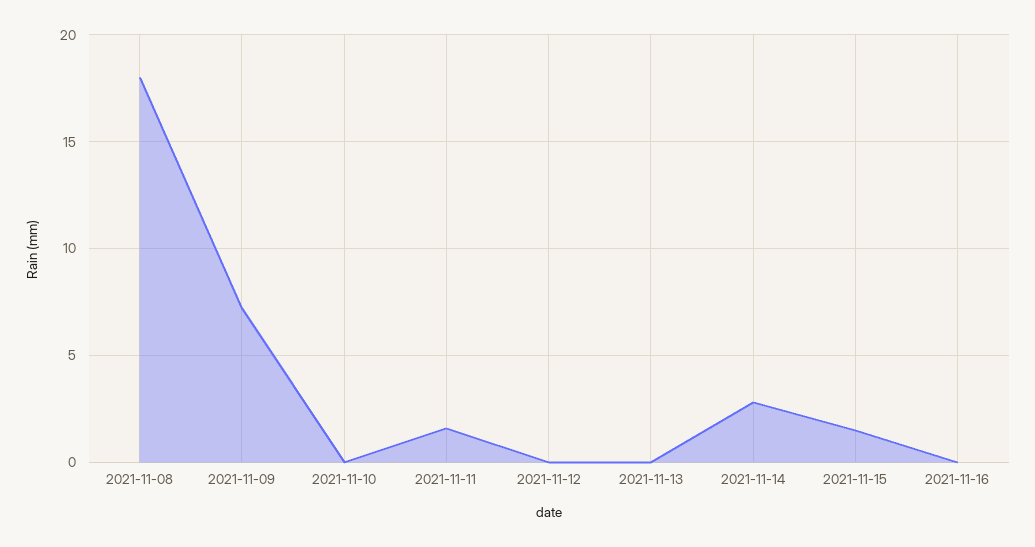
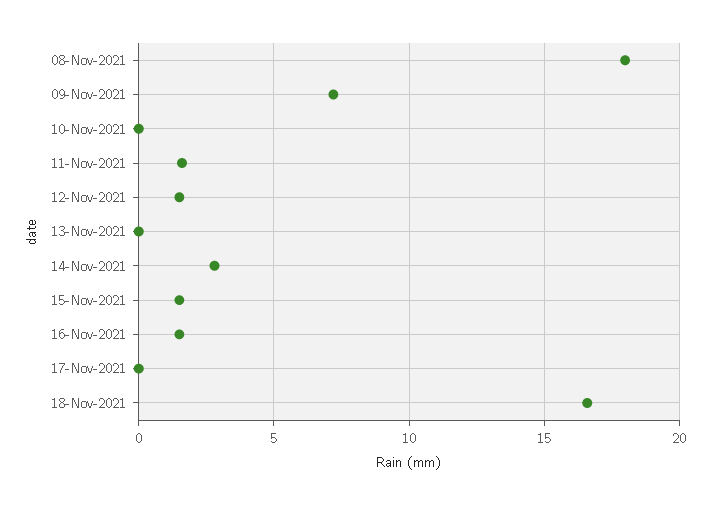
2021-11-12: 0 -> 1.5
2021-11-16: 0 -> 1.5
17-Nov-2021: none -> 0
18-Nov-2021: none -> 16.5

